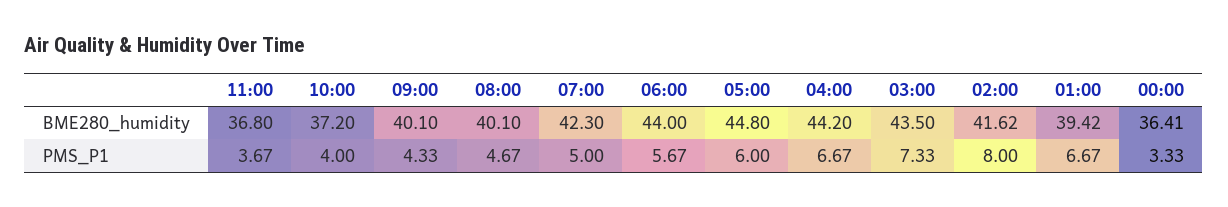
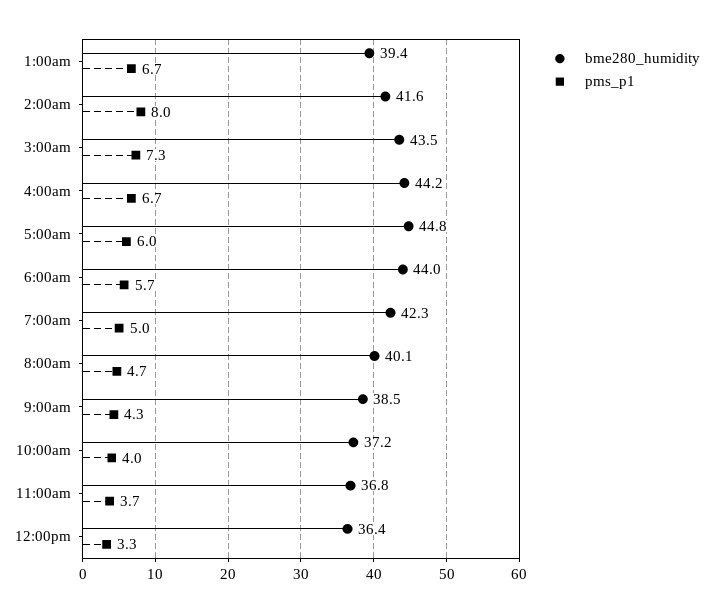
BME280_humidity, 09:00: 40.1 -> 38.5
BME280_humidity, 00:00: 36.41 -> none
PMS_P1, 00:00: 3.33 -> none
BME280_humidity, 12:00pm: none -> 36.4
PMS_P1, 12:00pm: none -> 3.3

